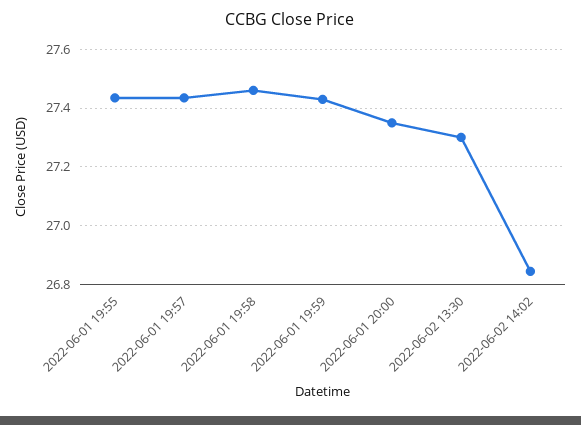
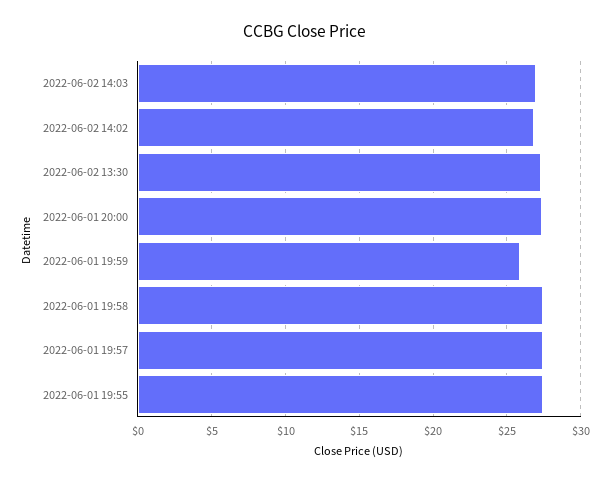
2022-06-01 19:59: 27.425 -> 26
2022-06-02 14:03: none -> 27

